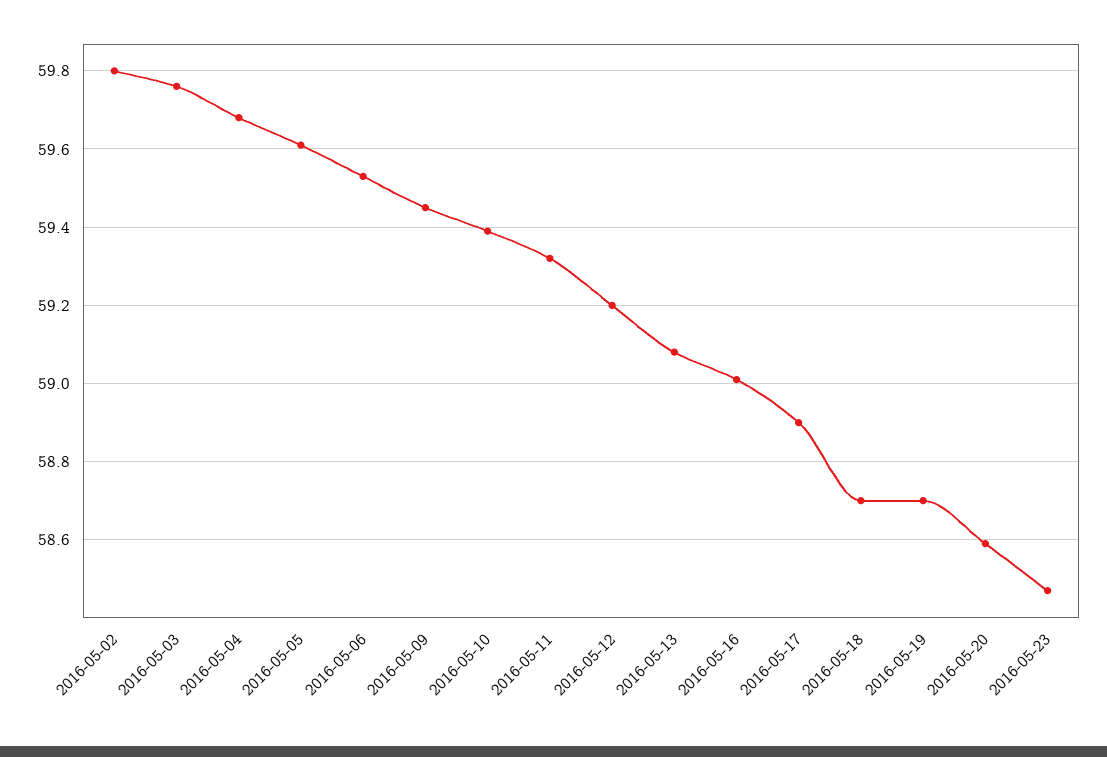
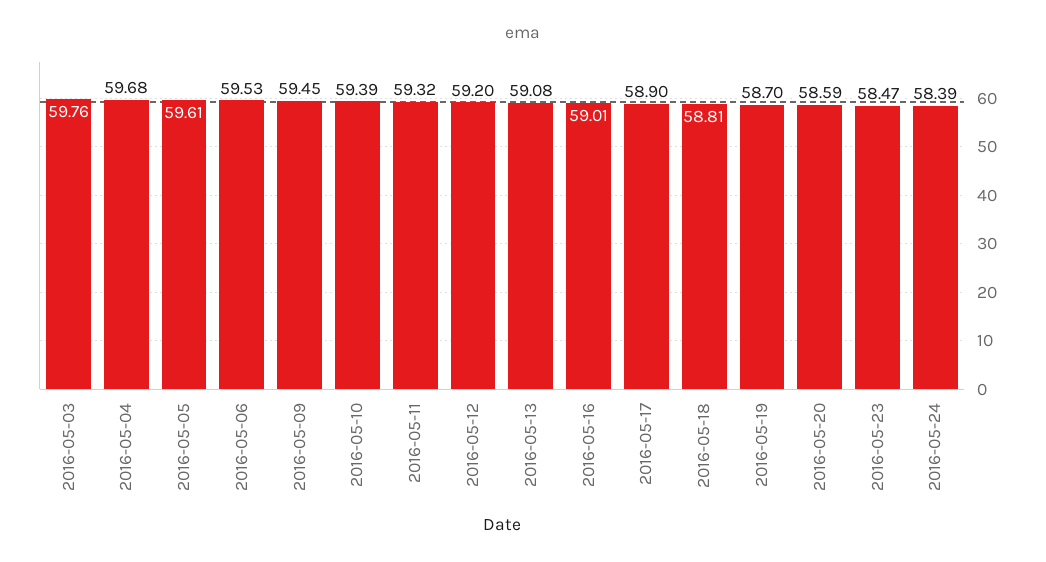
2016-05-02: 59.8 -> none
2016-05-18: 58.7 -> 58.81
2016-05-24: none -> 58.39

